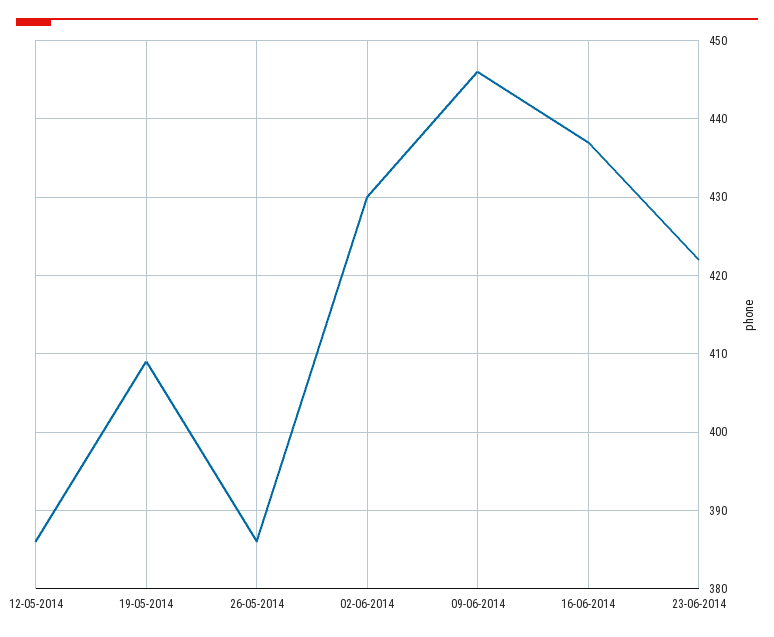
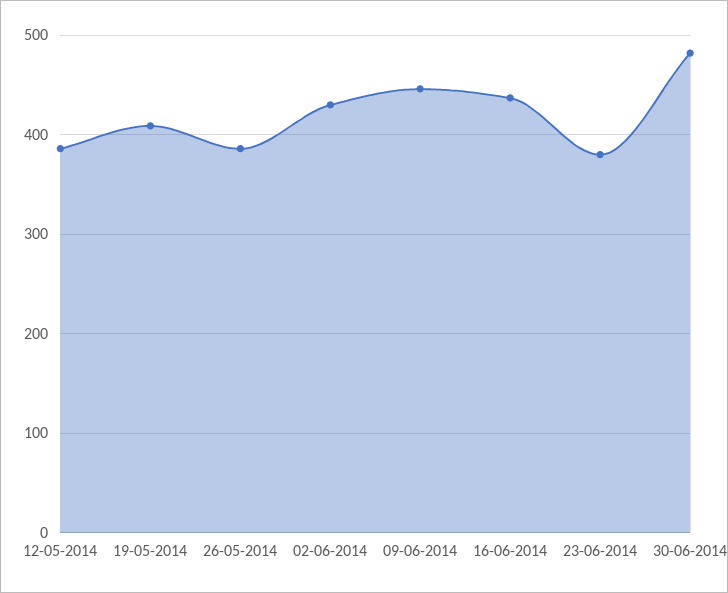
23-06-2014: 422 -> 380
30-06-2014: none -> 480

